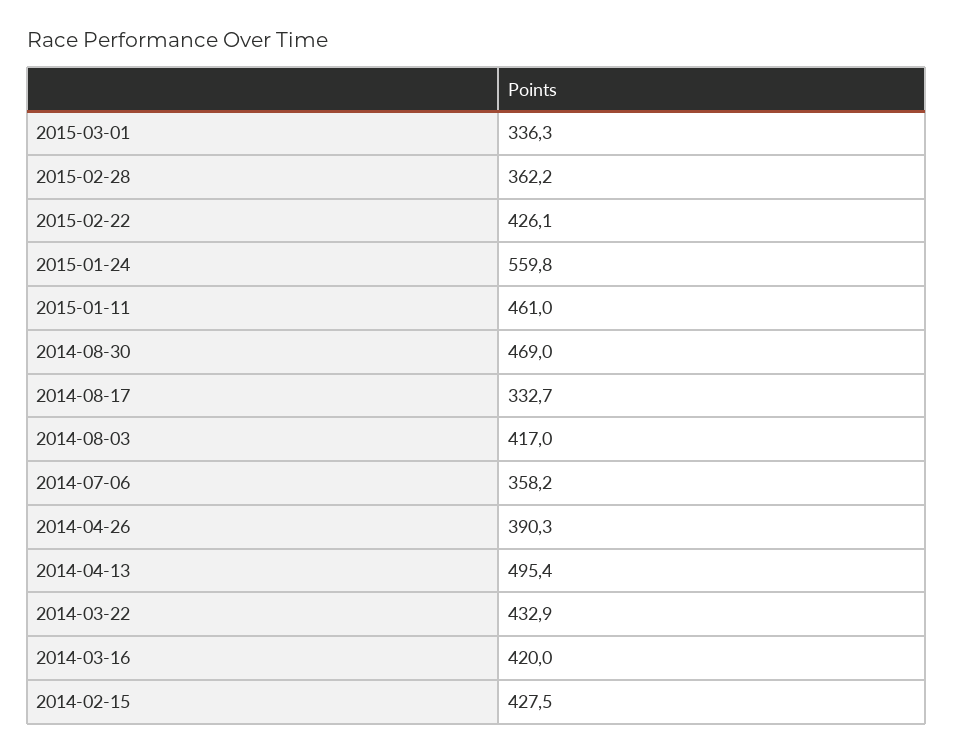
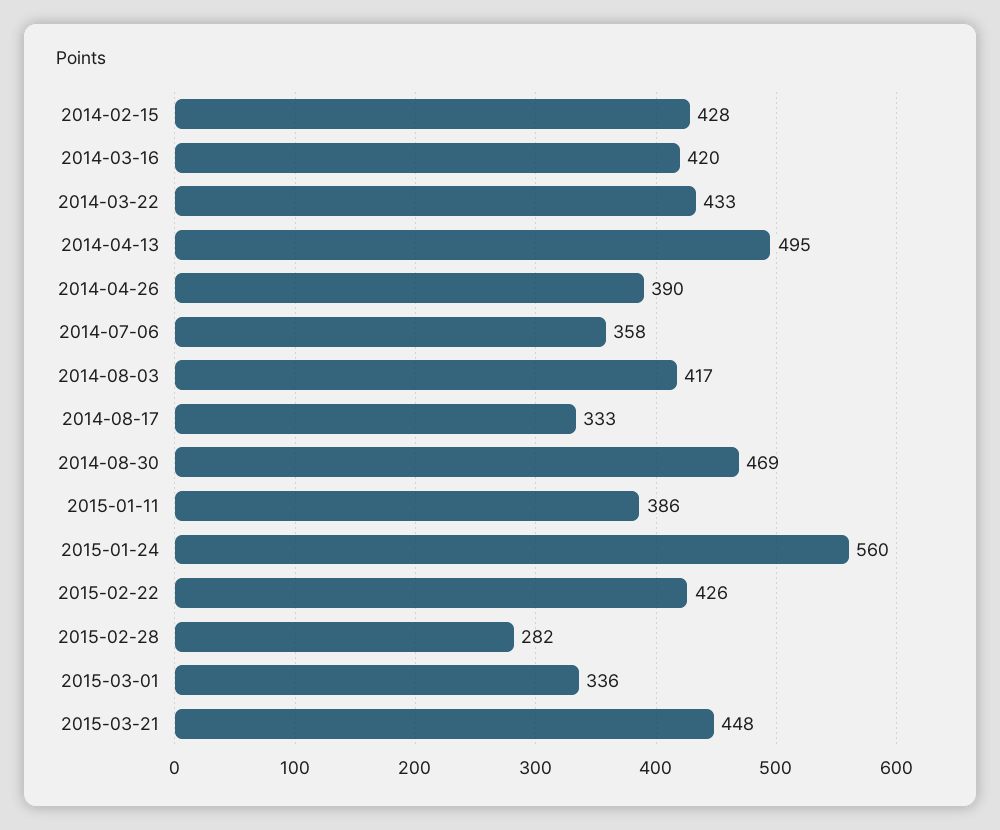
2015-02-28: 362.2 -> 282
2015-01-11: 461 -> 386
2015-03-21: none -> 448

